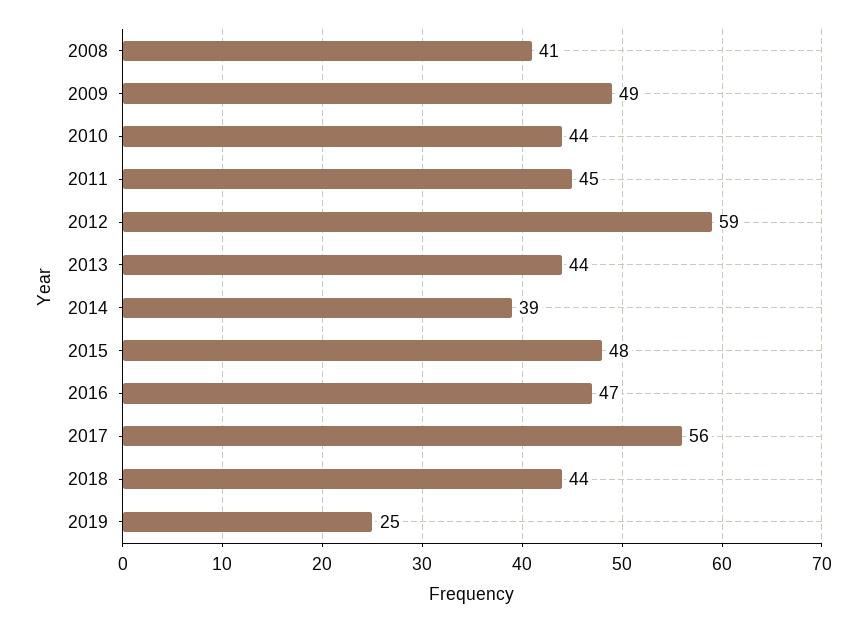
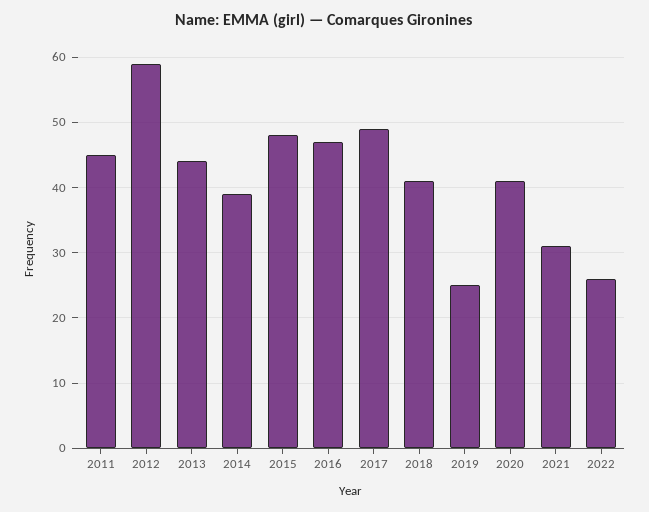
2008: 41 -> none
2009: 49 -> none
2010: 44 -> none
2017: 56 -> 49
2018: 44 -> 41
2020: none -> 41
2021: none -> 31
2022: none -> 26

